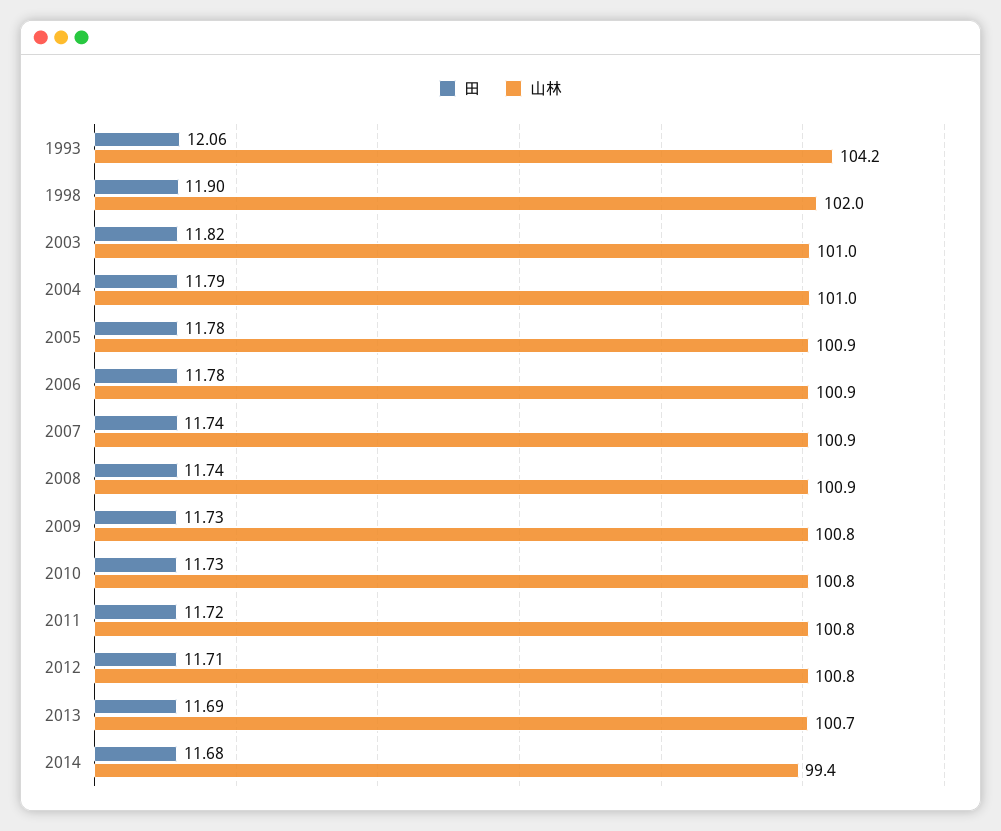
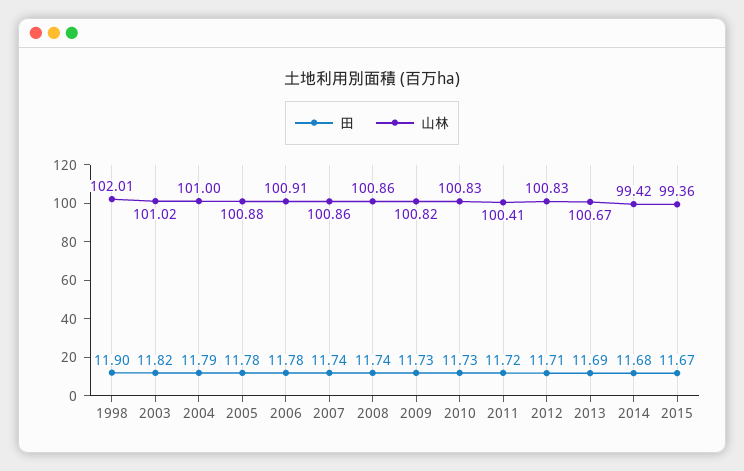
田, 1993: 12.06 -> none
山林, 1993: 104.2 -> none
山林, 2011: 100.8 -> 100.41
田, 2015: none -> 11.67
山林, 2015: none -> 99.36

